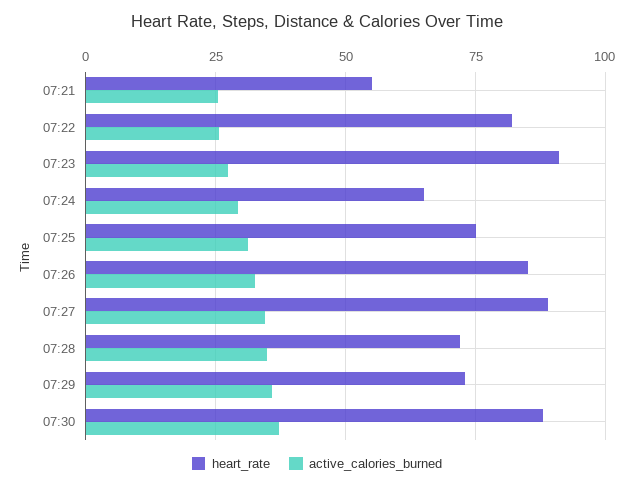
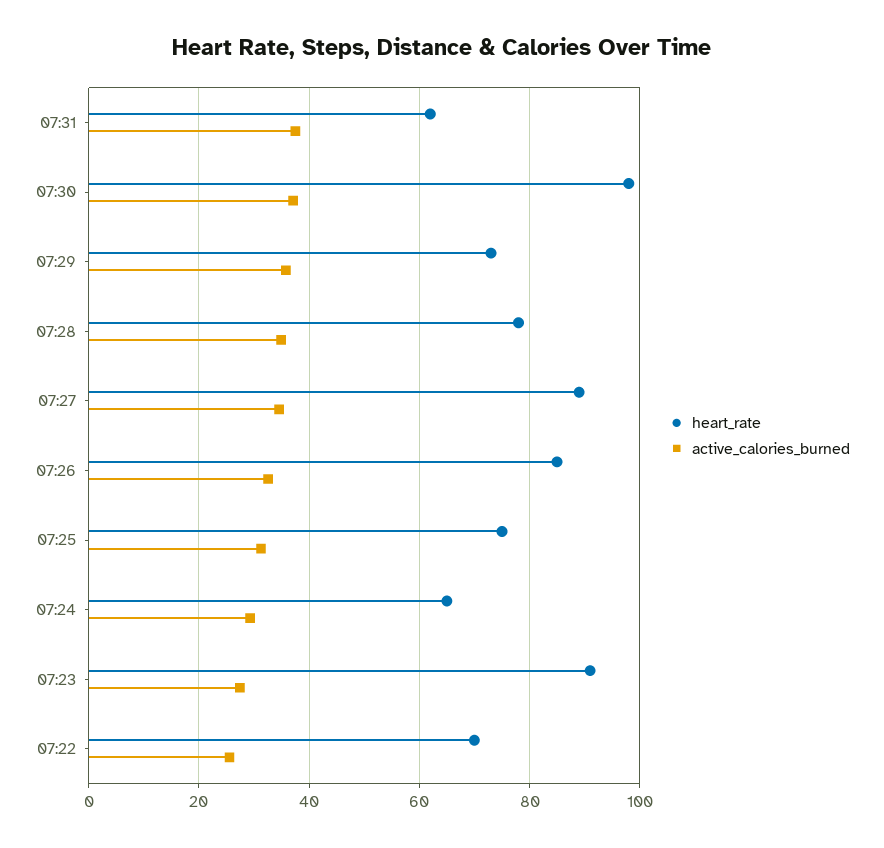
heart_rate, 07:21: 55 -> none
active_calories_burned, 07:21: 25 -> none
heart_rate, 07:22: 82.5 -> 70
heart_rate, 07:28: 72.5 -> 78
heart_rate, 07:30: 87.5 -> 98
heart_rate, 07:31: none -> 62
active_calories_burned, 07:31: none -> 38

